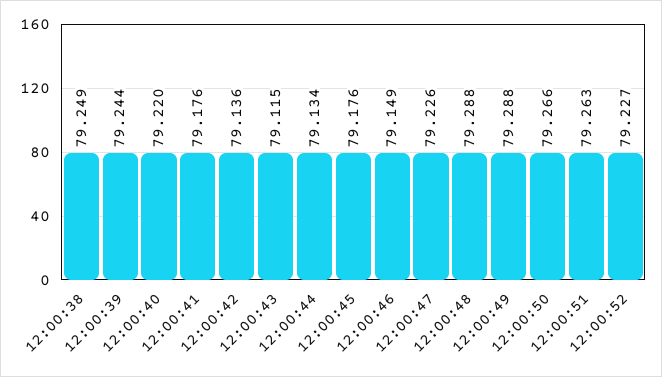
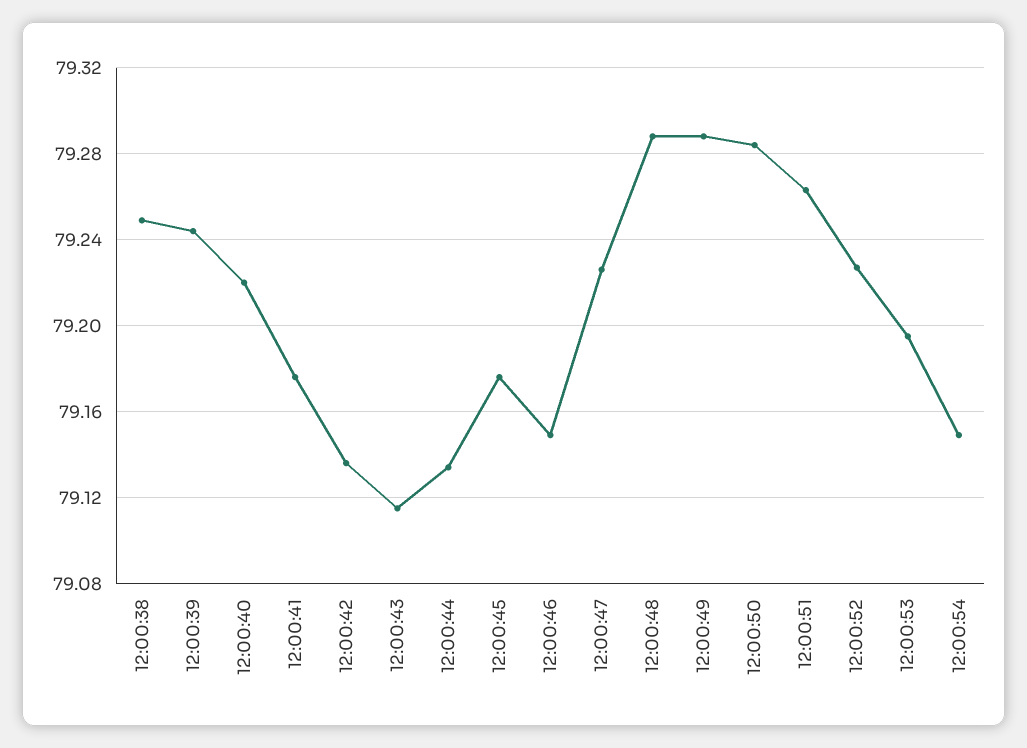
12:00:50: 79.266 -> 79.285
12:00:53: none -> 79.195
12:00:54: none -> 79.15

